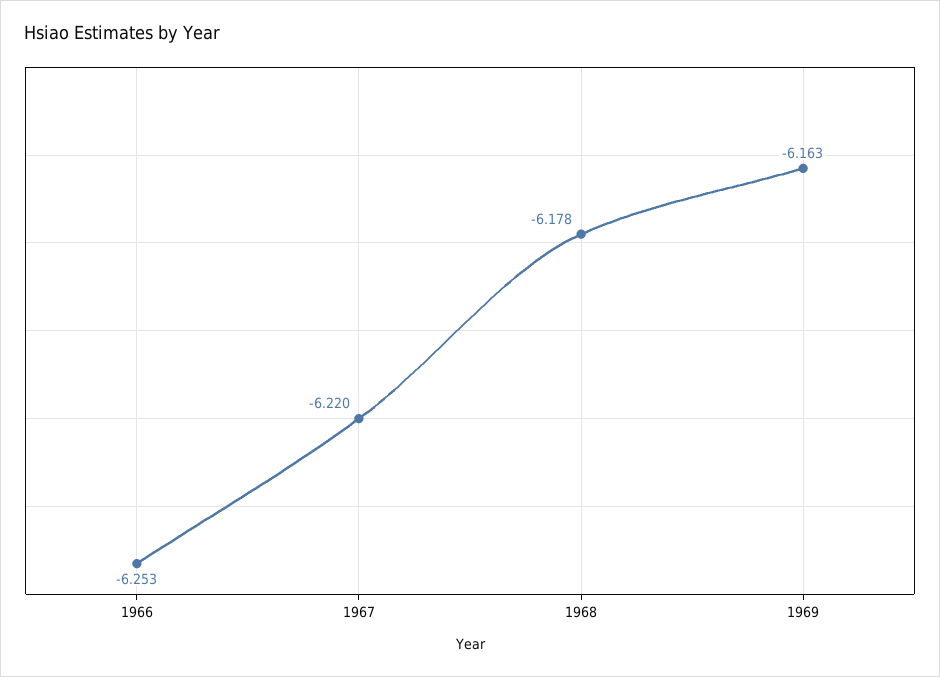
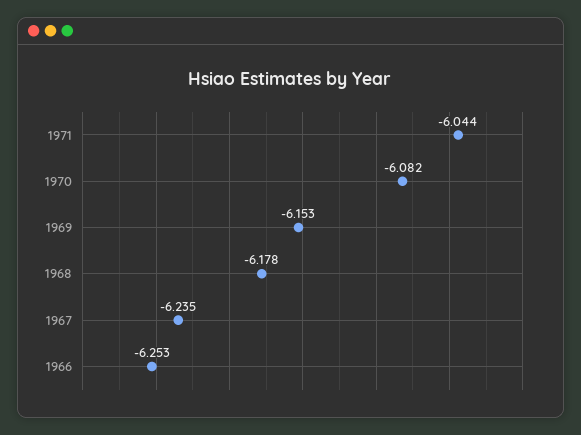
1967: -6.22 -> -6.235
1969: -6.163 -> -6.153
1971: none -> -6.044
1970: none -> -6.082

